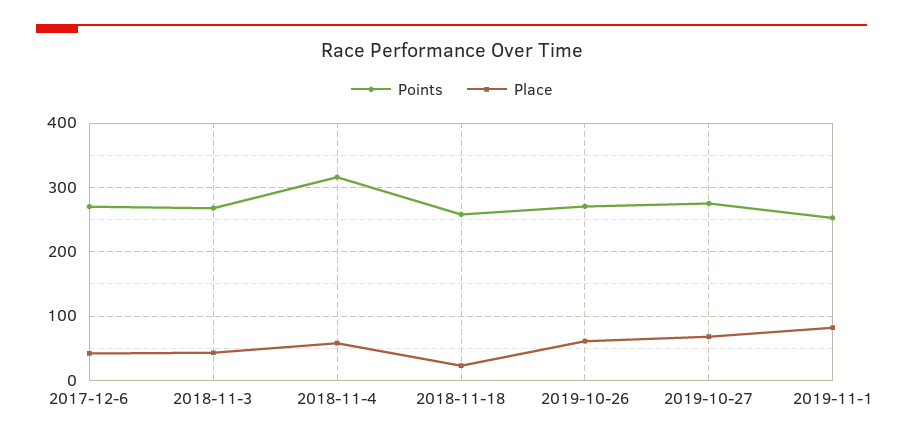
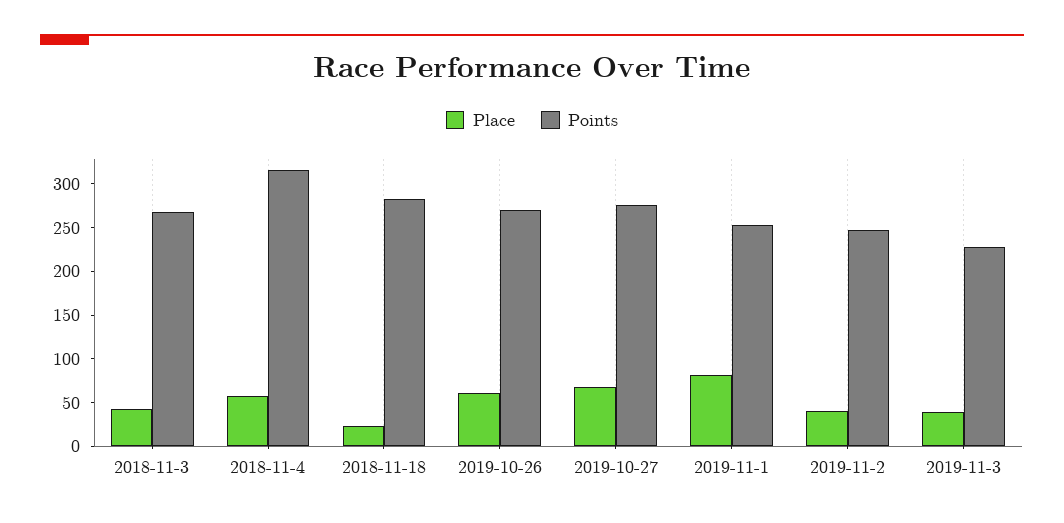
Points, 2017-12-6: 270 -> none
Place, 2017-12-6: 40 -> none
Points, 2018-11-18: 260 -> 280
Place, 2019-11-2: none -> 40
Points, 2019-11-2: none -> 250
Place, 2019-11-3: none -> 40
Points, 2019-11-3: none -> 230

